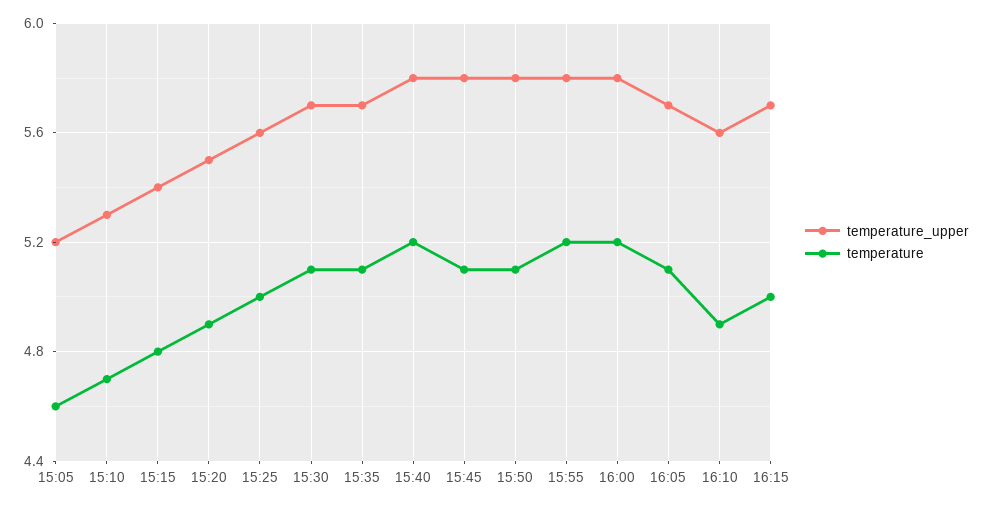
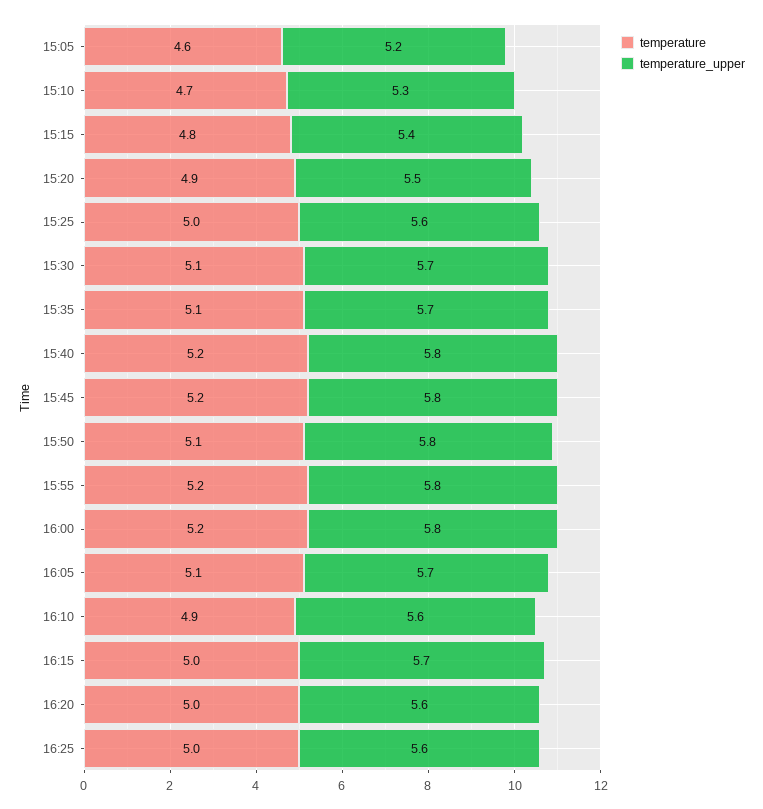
temperature, 15:45: 5.1 -> 5.2
temperature, 16:20: none -> 5
temperature_upper, 16:20: none -> 5.6
temperature, 16:25: none -> 5
temperature_upper, 16:25: none -> 5.6

